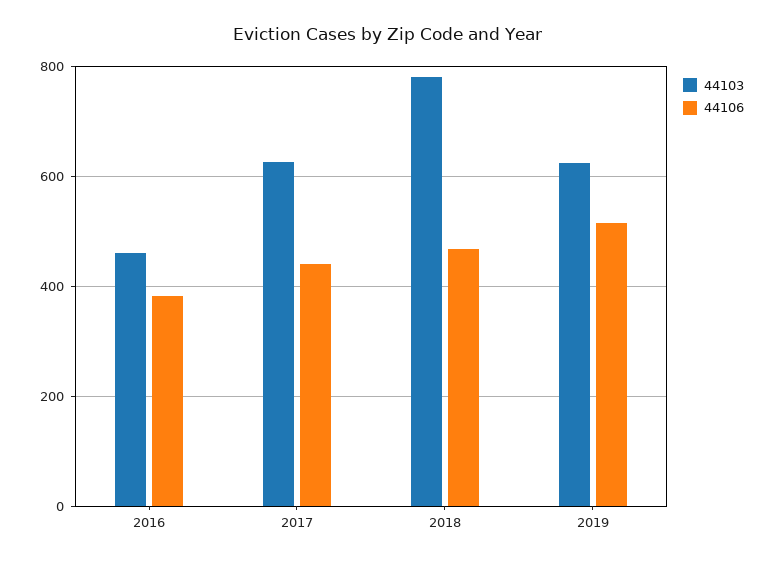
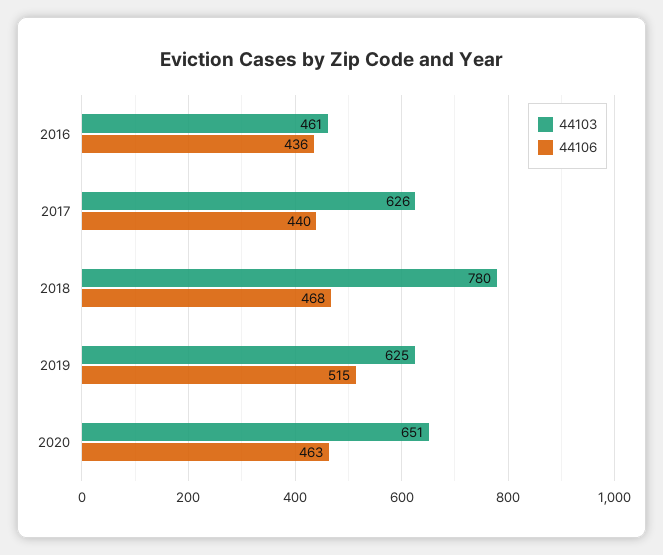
44106, 2016: 380 -> 436
44103, 2020: none -> 651
44106, 2020: none -> 463

